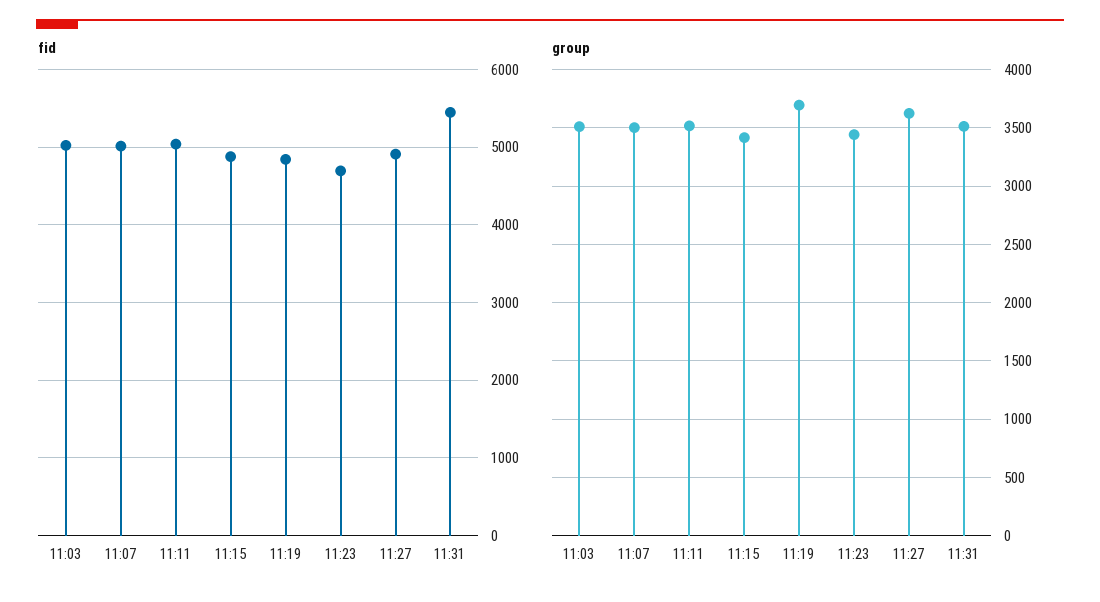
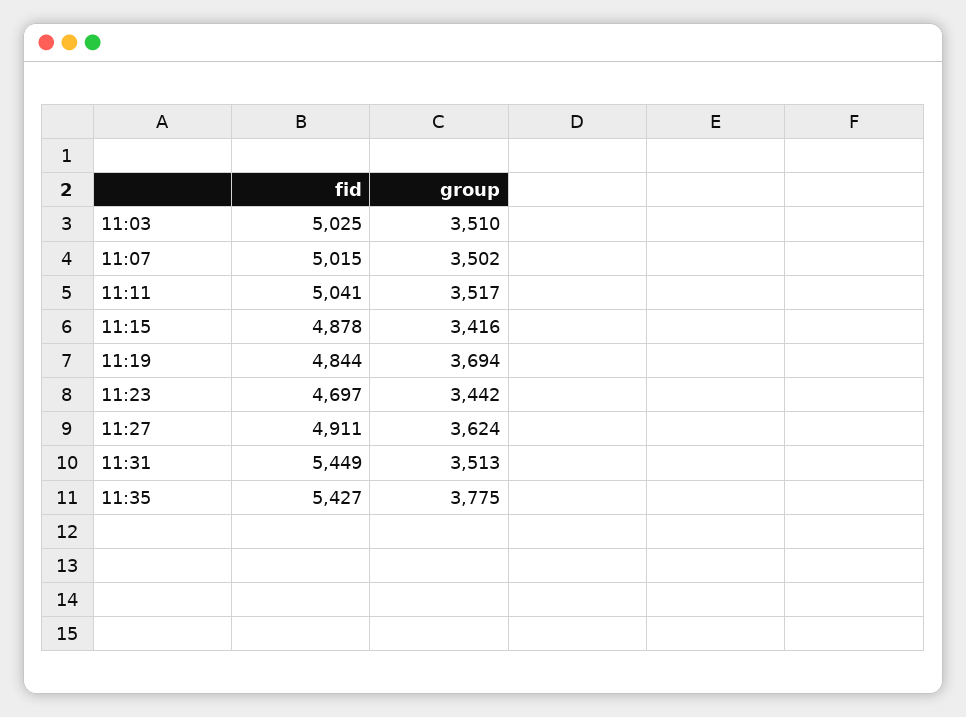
fid, 11:35: none -> 5427
group, 11:35: none -> 3775

